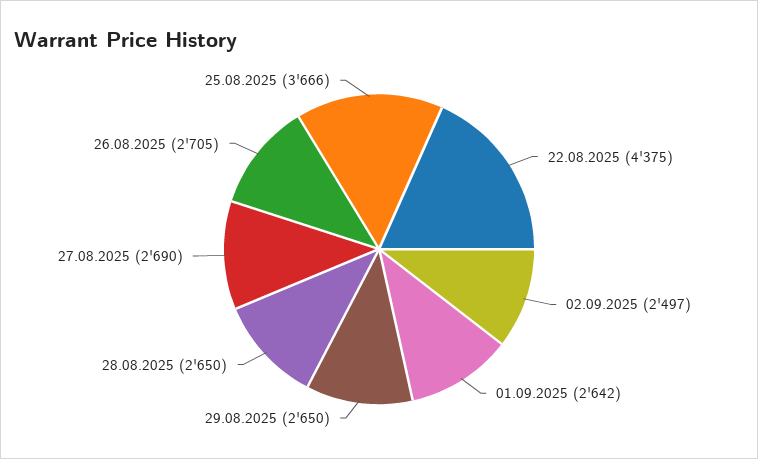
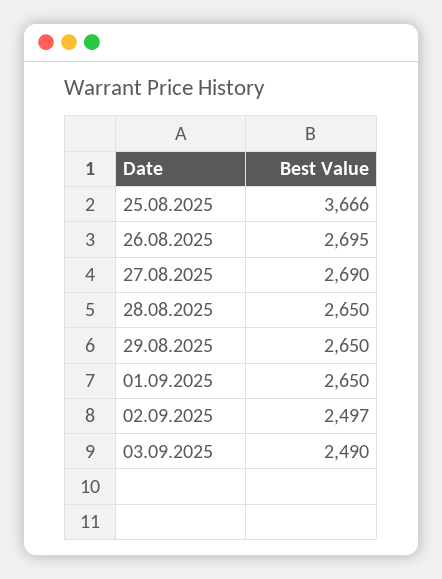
22.08.2025: 4375 -> none
01.09.2025: 2642 -> 2650
26.08.2025: 2705 -> 2695
03.09.2025: none -> 2490

